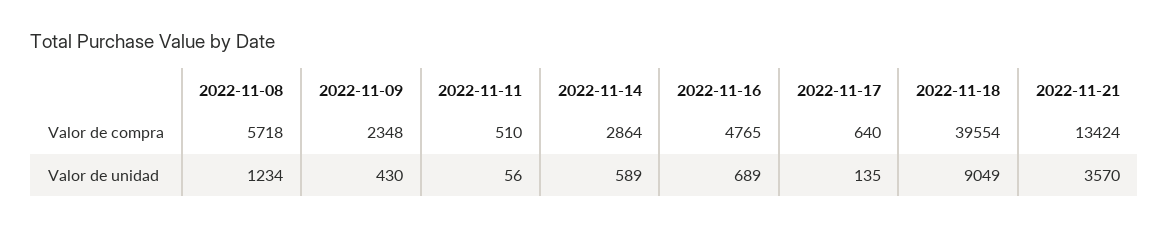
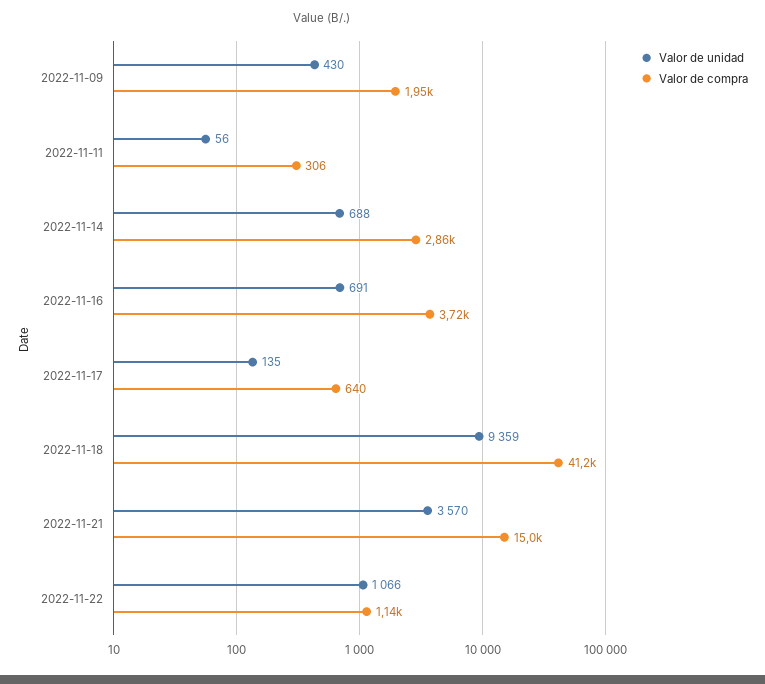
Valor de compra, 2022-11-08: 5718 -> none
Valor de compra, 2022-11-09: 2348 -> 1950
Valor de compra, 2022-11-11: 510 -> 306
Valor de compra, 2022-11-16: 4765 -> 3720
Valor de compra, 2022-11-18: 39554 -> 41200
Valor de compra, 2022-11-21: 13424 -> 15000
Valor de unidad, 2022-11-08: 1234 -> none
Valor de unidad, 2022-11-14: 589 -> 688
Valor de unidad, 2022-11-16: 689 -> 691
Valor de unidad, 2022-11-18: 9049 -> 9359
Valor de unidad, 2022-11-22: none -> 1066
Valor de compra, 2022-11-22: none -> 1140

